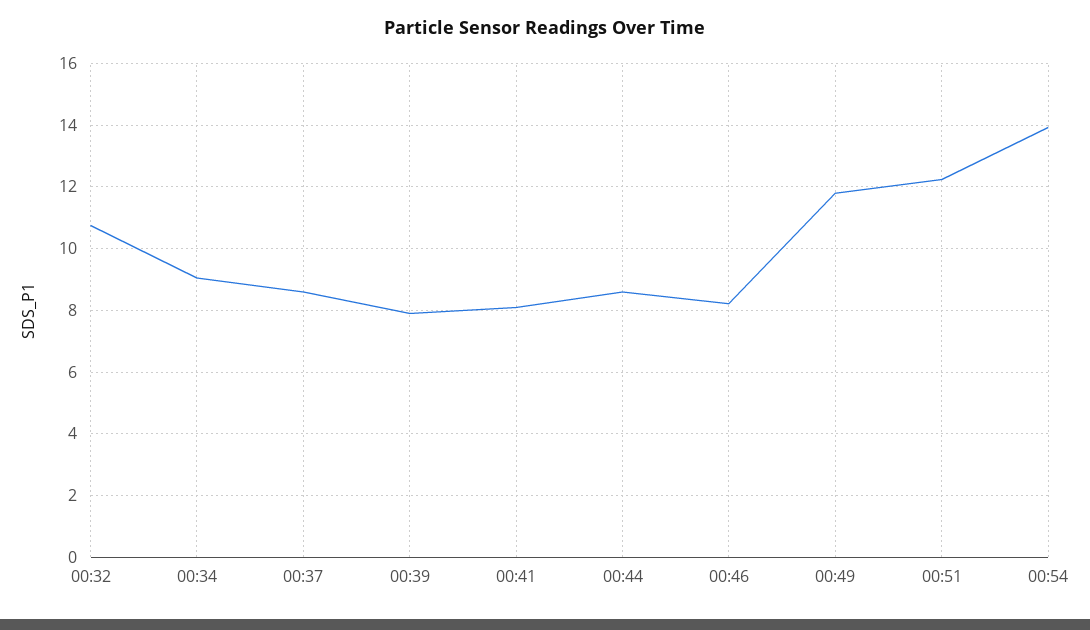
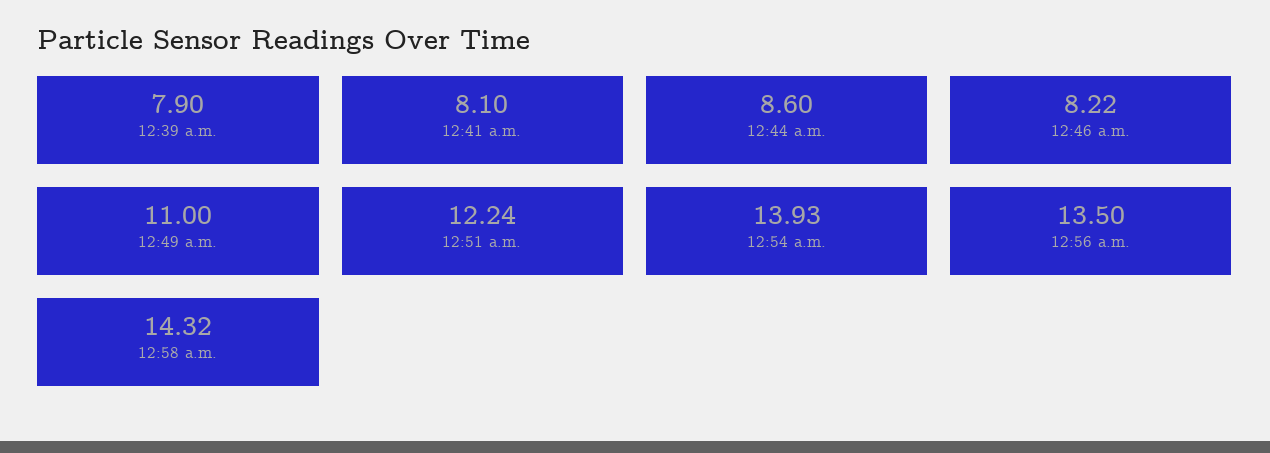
00:32: 10.8 -> none
00:34: 9 -> none
00:37: 8.6 -> none
00:49: 11.8 -> 11
12:56 a.m.: none -> 13.5
12:58 a.m.: none -> 14.32

